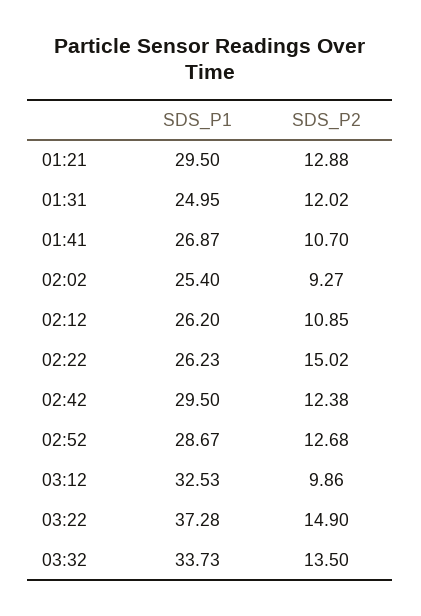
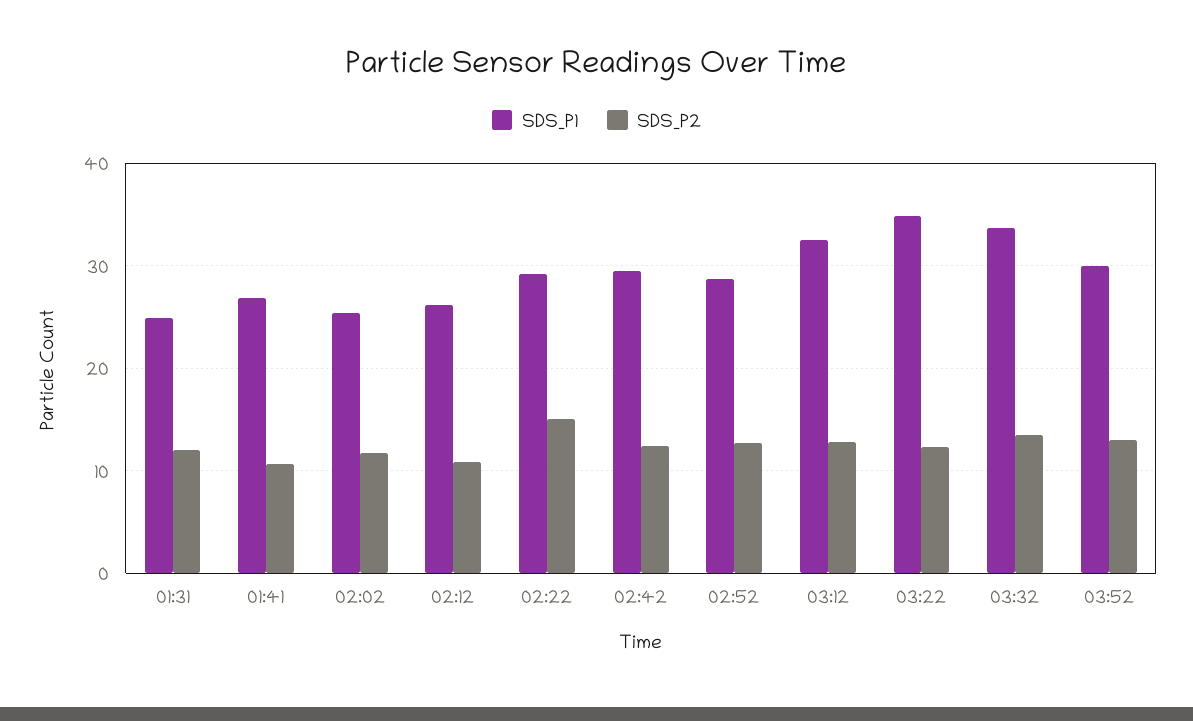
SDS_P1, 01:21: 29.5 -> none
SDS_P2, 01:21: 12.88 -> none
SDS_P2, 02:02: 9.27 -> 12
SDS_P1, 02:22: 26.23 -> 29
SDS_P2, 03:12: 9.86 -> 13
SDS_P1, 03:22: 37.28 -> 35
SDS_P2, 03:22: 14.9 -> 12
SDS_P1, 03:52: none -> 30
SDS_P2, 03:52: none -> 13

